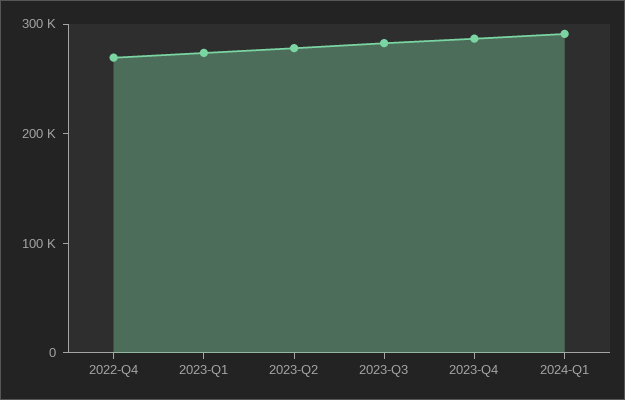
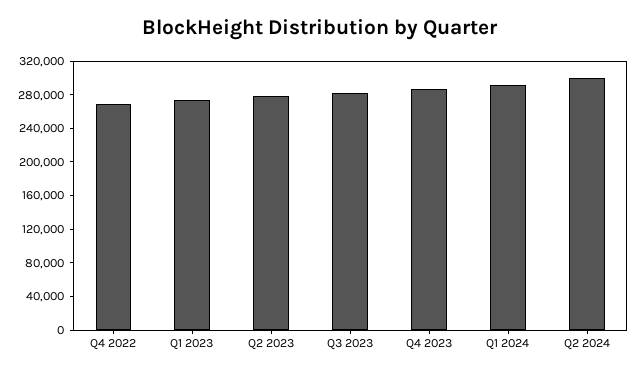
Q2 2024: none -> 300000

